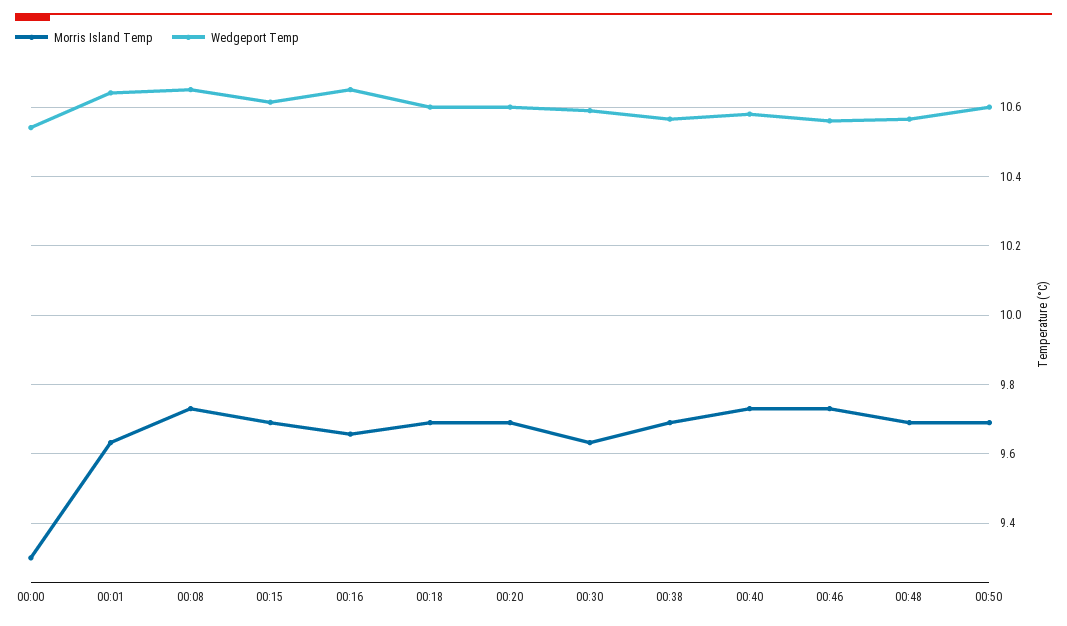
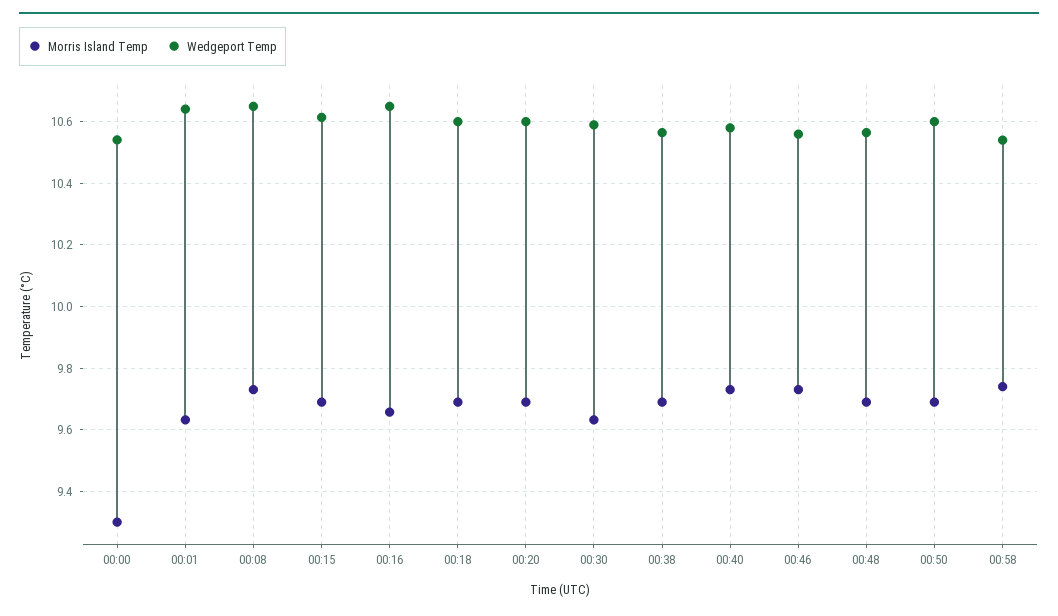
Morris Island Temp, 00:58: none -> 9.74
Wedgeport Temp, 00:58: none -> 10.54

